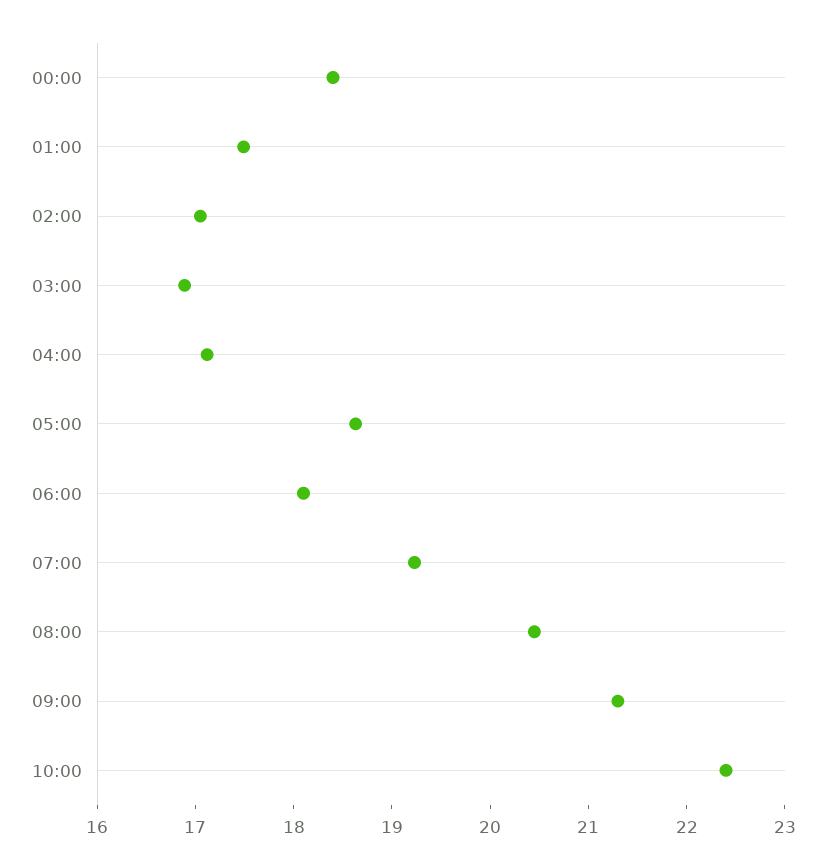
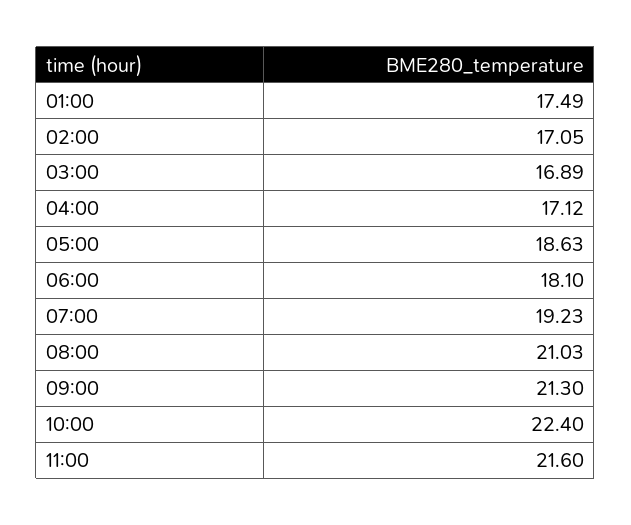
00:00: 18.4 -> none
08:00: 20.4 -> 21.03
11:00: none -> 21.6

